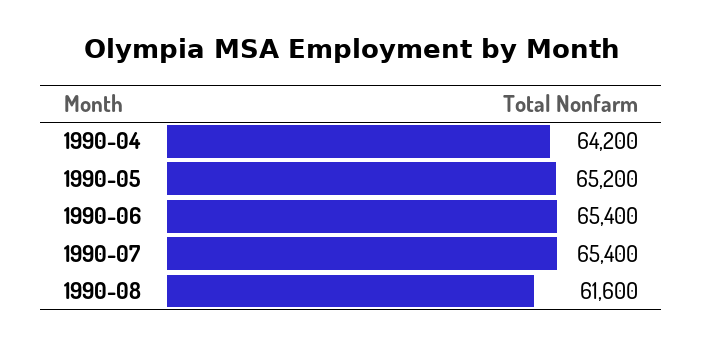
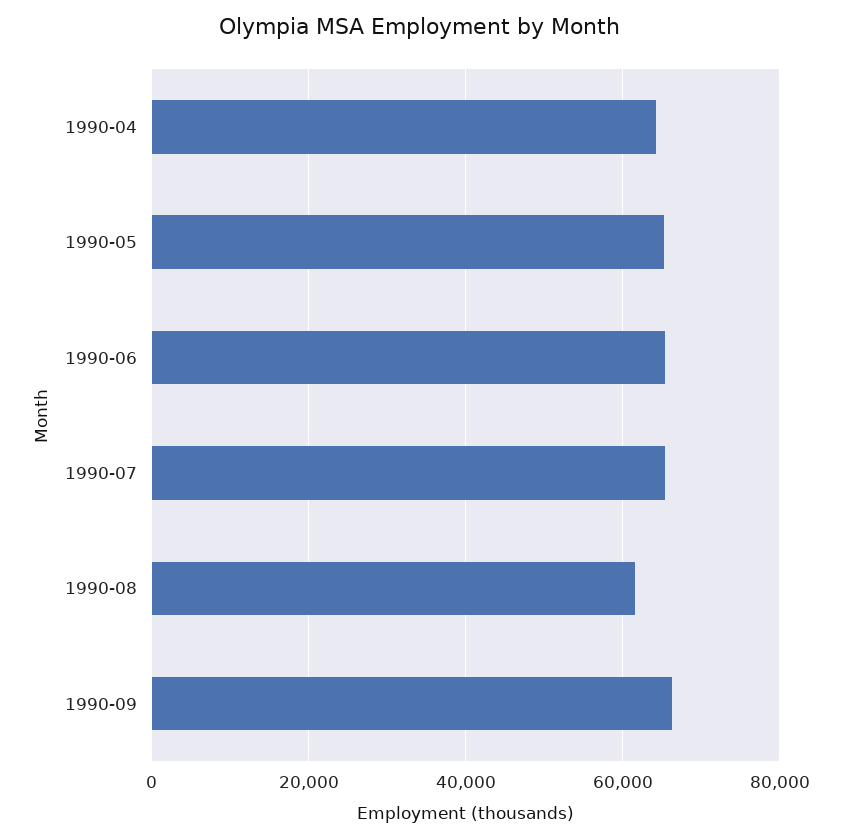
1990-09: none -> 66000

